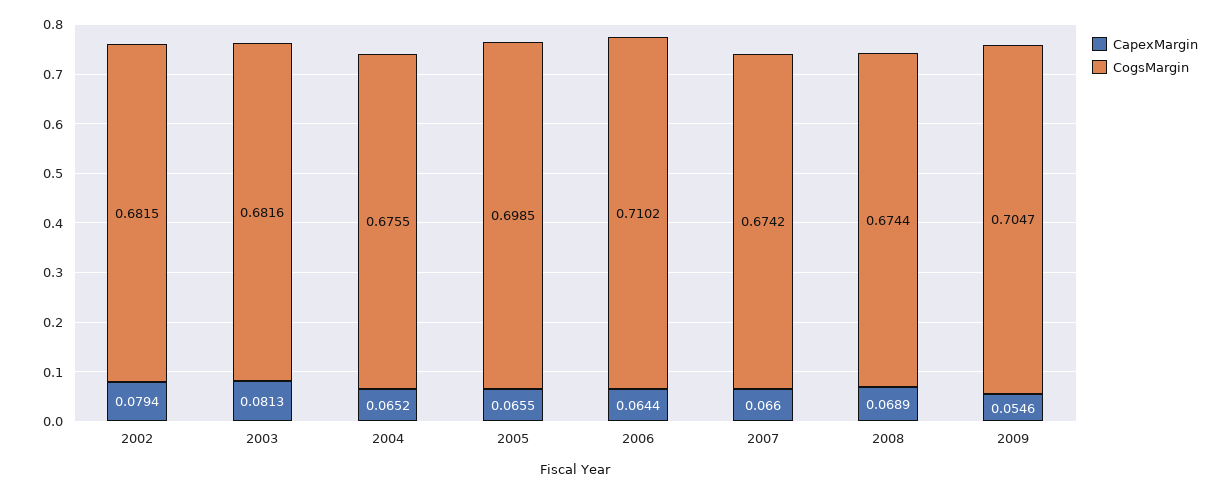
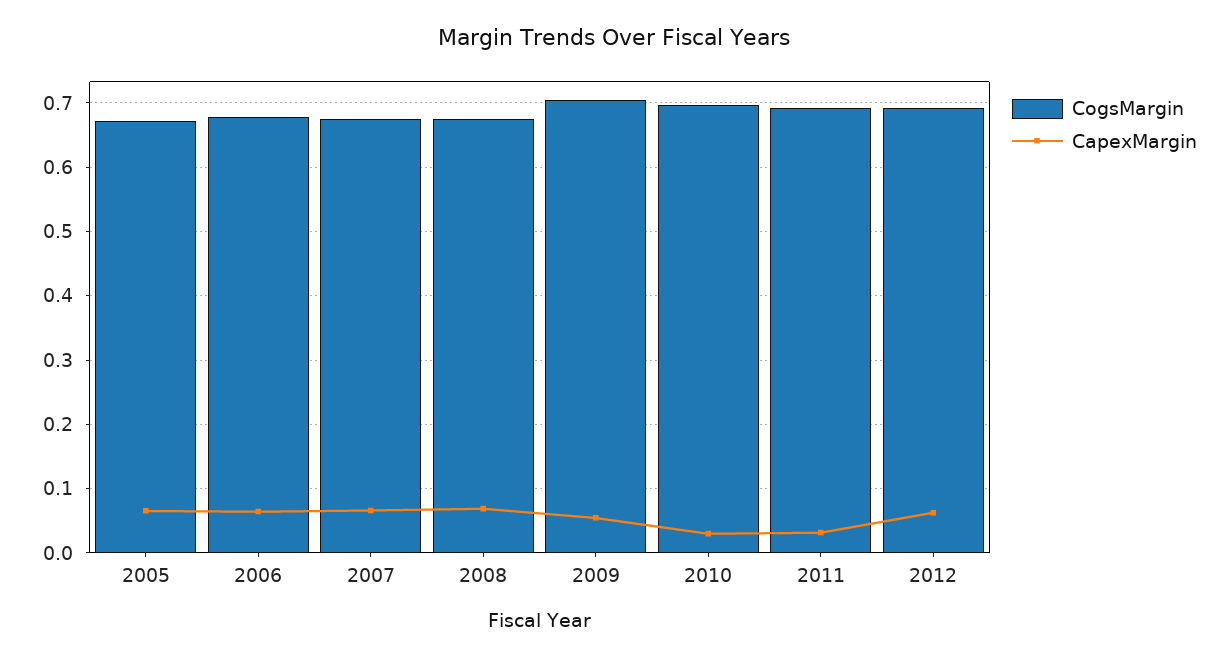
CapexMargin, 2002: 0.0794 -> none
CogsMargin, 2002: 0.6815 -> none
CapexMargin, 2003: 0.0813 -> none
CogsMargin, 2003: 0.6816 -> none
CapexMargin, 2004: 0.0652 -> none
CogsMargin, 2004: 0.6755 -> none
CogsMargin, 2005: 0.6985 -> 0.67
CogsMargin, 2006: 0.7102 -> 0.68
CogsMargin, 2010: none -> 0.7
CapexMargin, 2010: none -> 0.03
CogsMargin, 2011: none -> 0.69
CapexMargin, 2011: none -> 0.03
CogsMargin, 2012: none -> 0.69
CapexMargin, 2012: none -> 0.06

